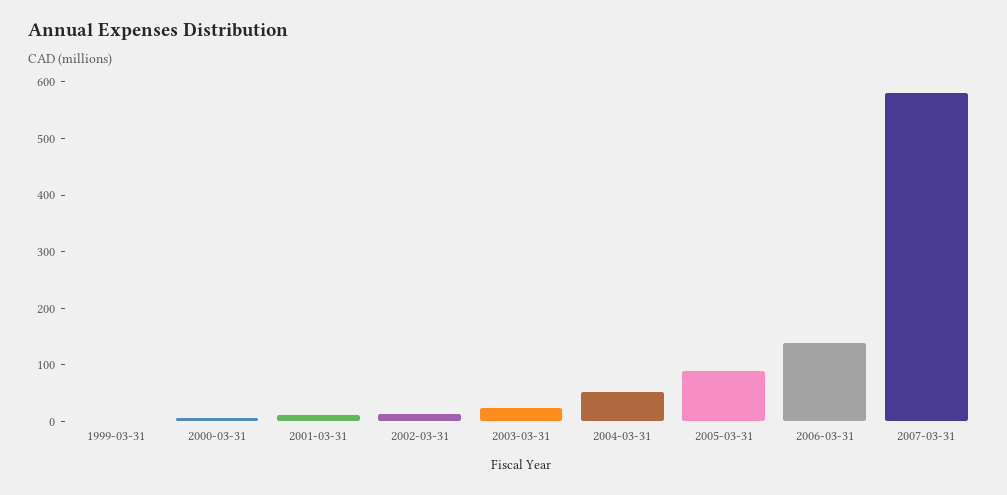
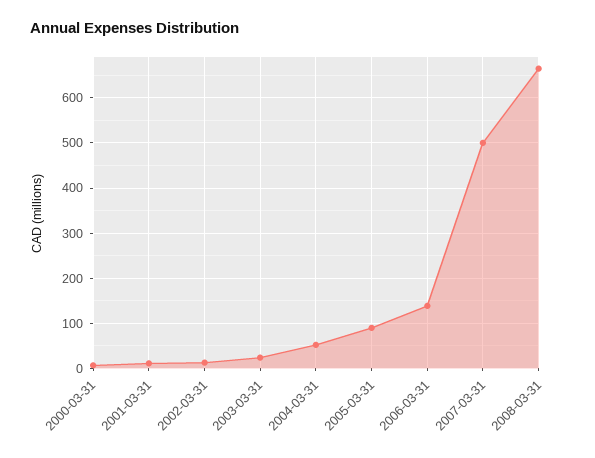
1999-03-31: 0 -> none
2007-03-31: 580 -> 500
2008-03-31: none -> 660

